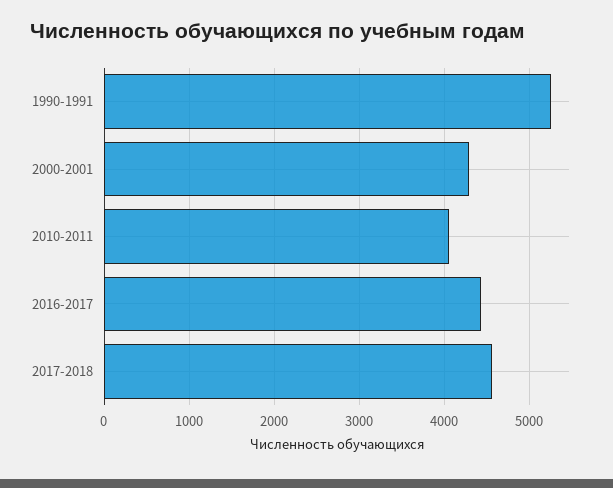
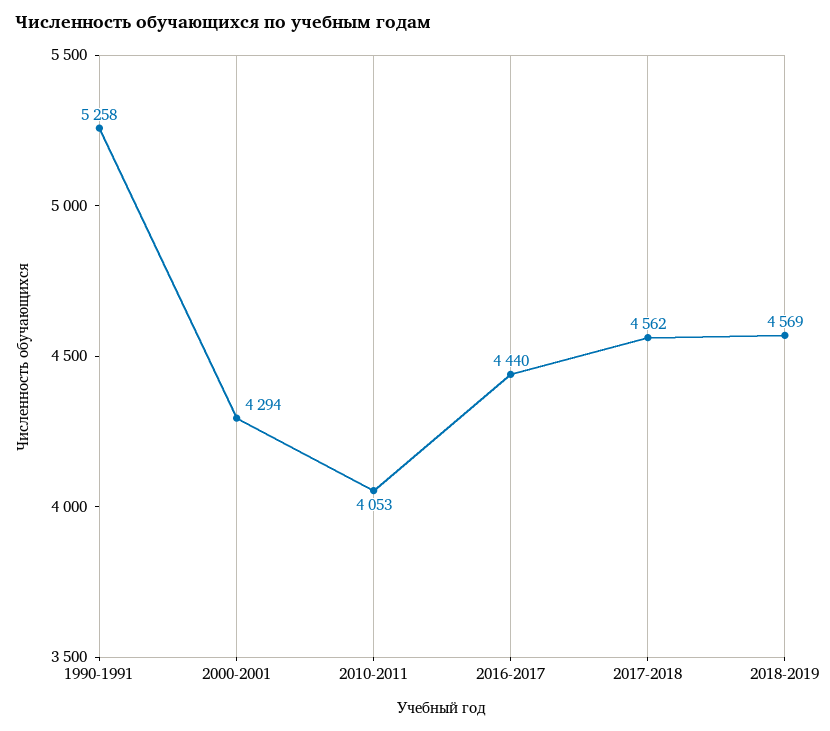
2018-2019: none -> 4569

